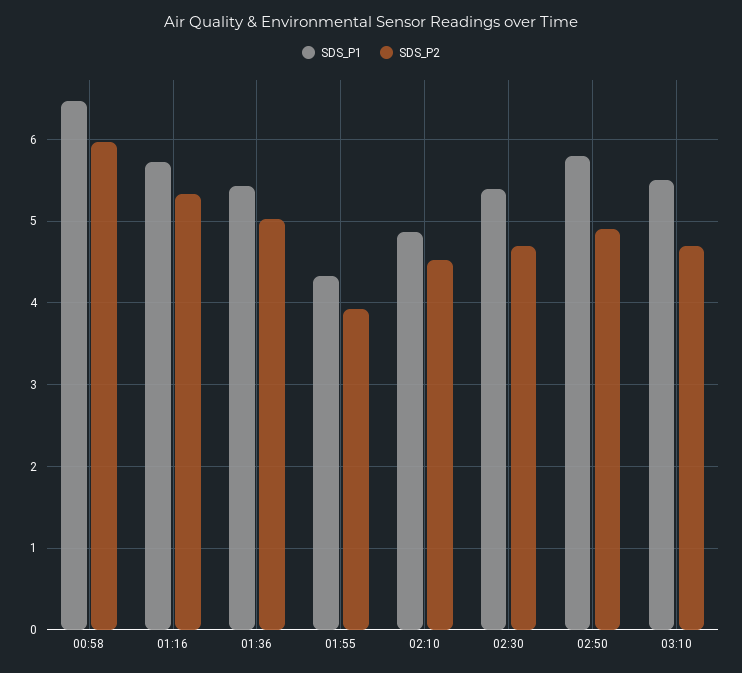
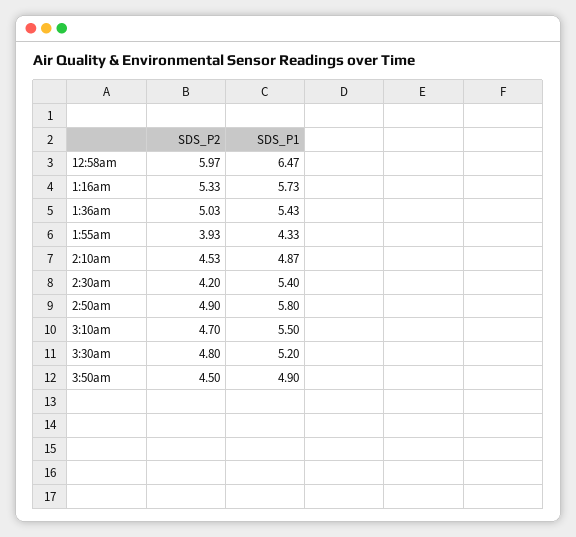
SDS_P2, 02:30: 4.7 -> 4.2
SDS_P2, 3:30am: none -> 4.8
SDS_P1, 3:30am: none -> 5.2
SDS_P2, 3:50am: none -> 4.5
SDS_P1, 3:50am: none -> 4.9

